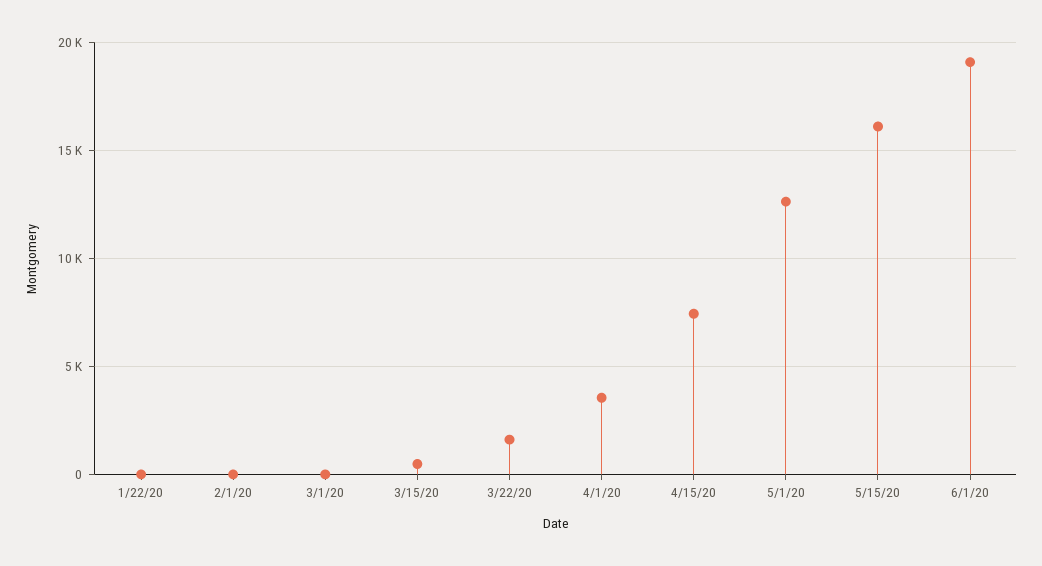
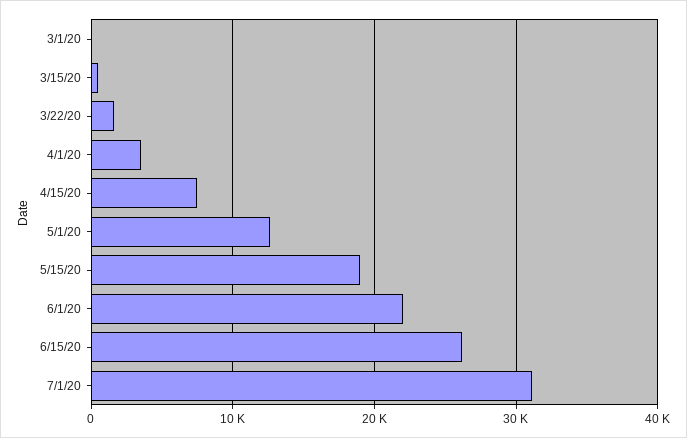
1/22/20: 0 -> none
2/1/20: 0 -> none
5/15/20: 16000 -> 19000
6/1/20: 19000 -> 22000
6/15/20: none -> 26000
7/1/20: none -> 31000

